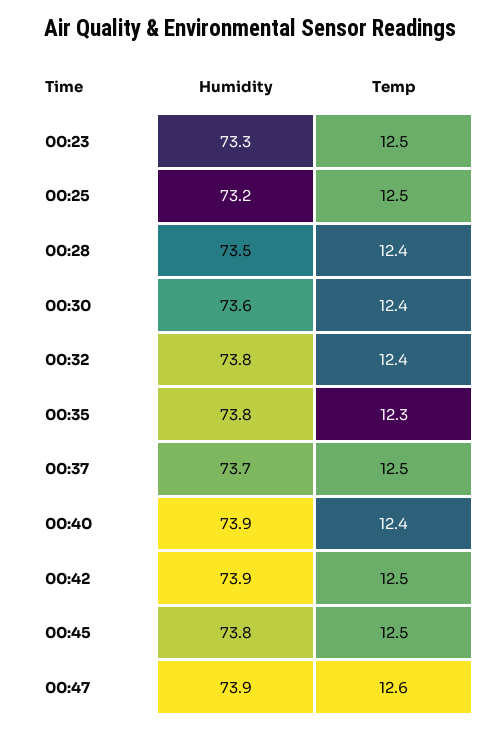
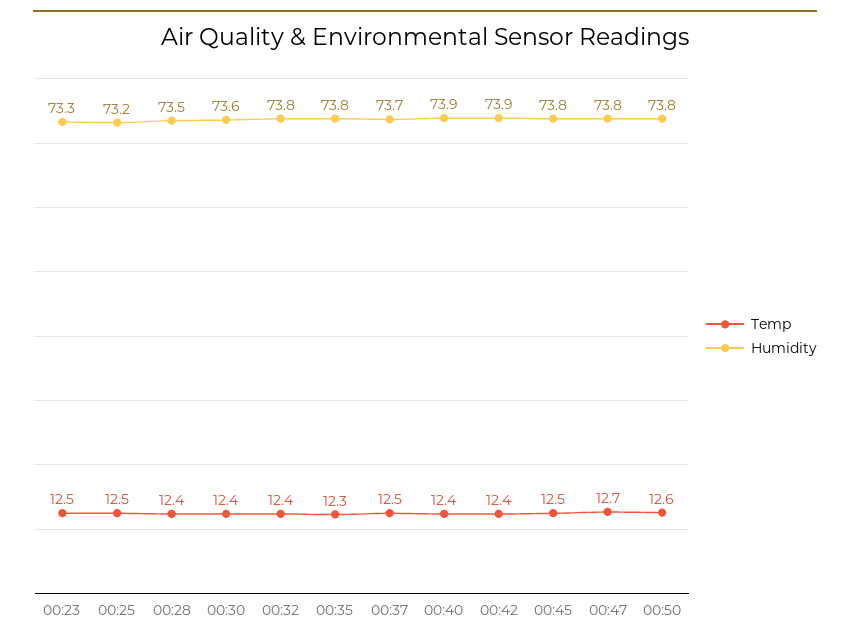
Temp, 00:42: 12.5 -> 12.4
Humidity, 00:47: 73.9 -> 73.8
Temp, 00:47: 12.6 -> 12.7
Temp, 00:50: none -> 12.6
Humidity, 00:50: none -> 73.8

